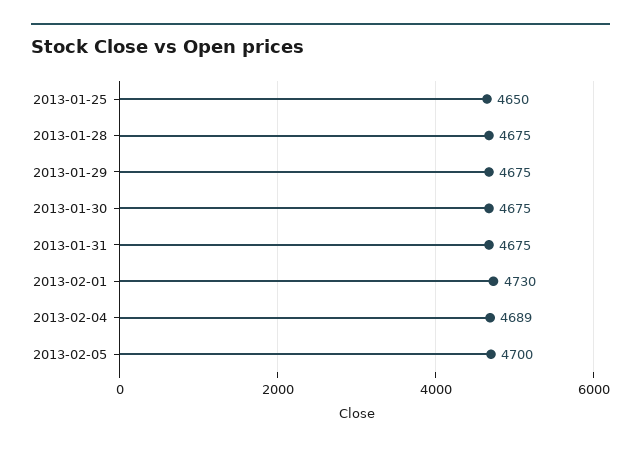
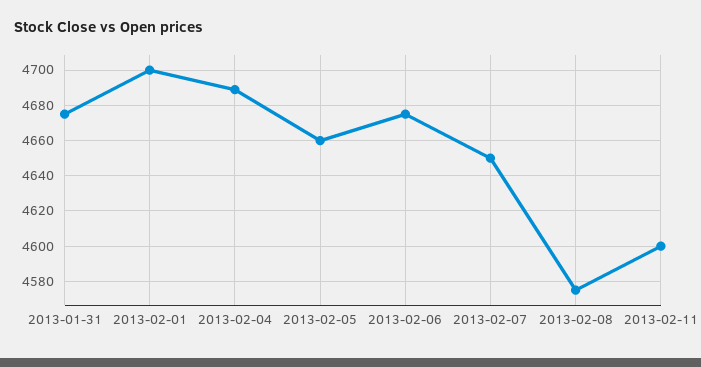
2013-01-25: 4650 -> none
2013-01-28: 4675 -> none
2013-01-29: 4675 -> none
2013-01-30: 4675 -> none
2013-02-01: 4730 -> 4700
2013-02-05: 4700 -> 4660
2013-02-06: none -> 4675
2013-02-07: none -> 4650
2013-02-08: none -> 4575
2013-02-11: none -> 4600

